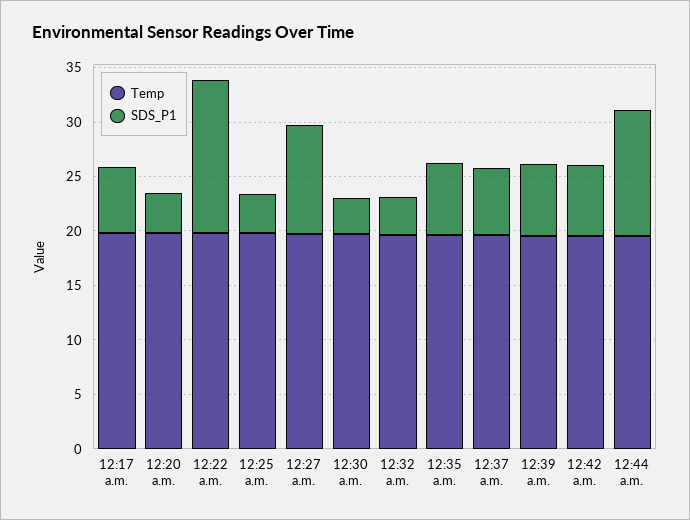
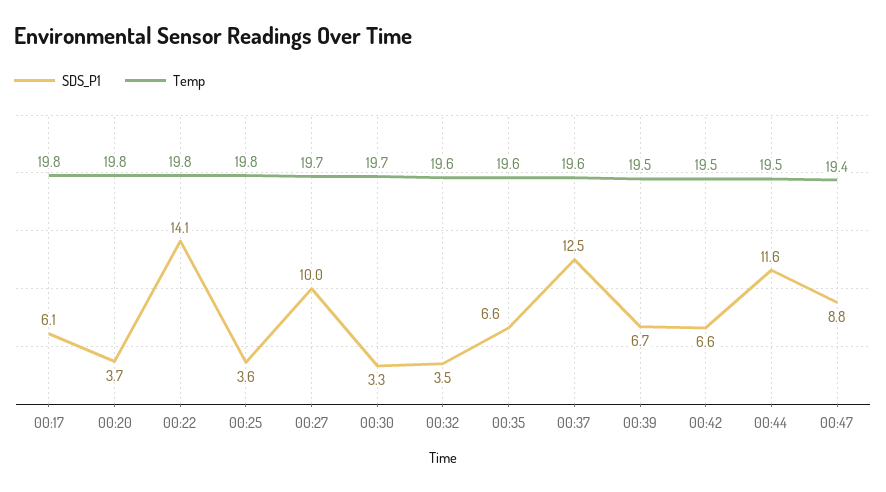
SDS_P1, 12:37 a.m.: 6 -> 12.5
SDS_P1, 00:47: none -> 8.8
Temp, 00:47: none -> 19.4

